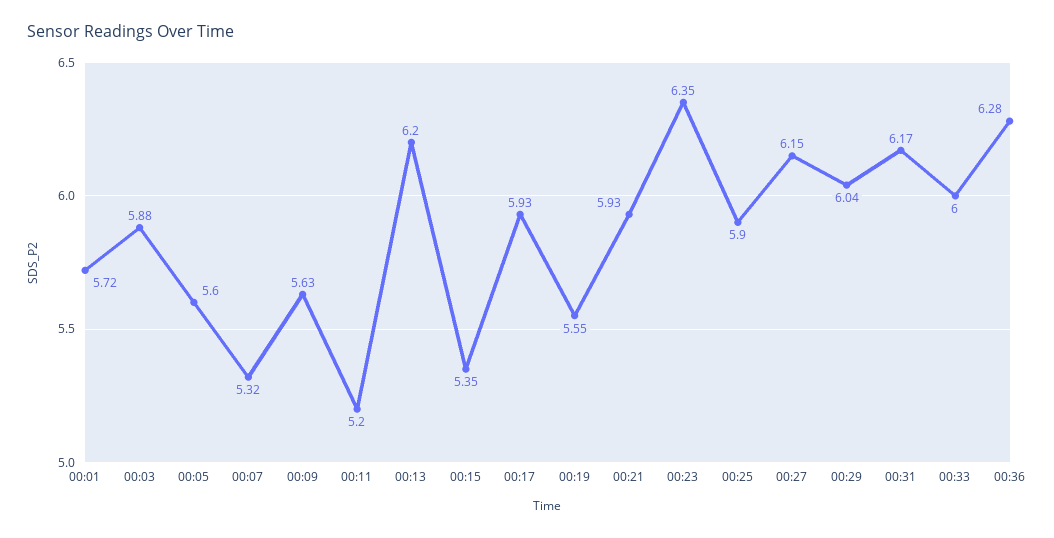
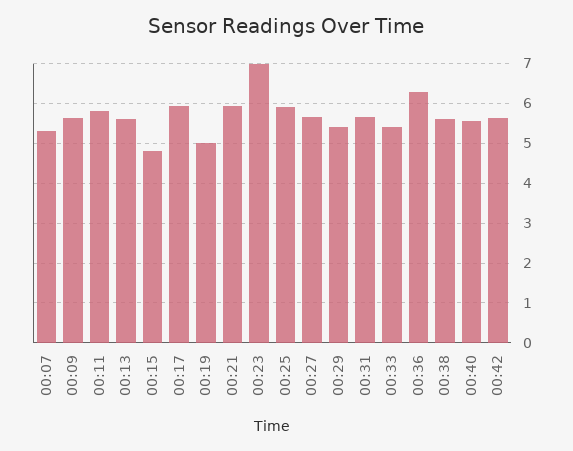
00:01: 5.72 -> none
00:03: 5.88 -> none
00:05: 5.6 -> none
00:11: 5.2 -> 5.8
00:13: 6.2 -> 5.6
00:15: 5.35 -> 4.8
00:19: 5.55 -> 5
00:23: 6.35 -> 7
00:27: 6.15 -> 5.6
00:29: 6.04 -> 5.4
00:31: 6.17 -> 5.6
00:33: 6 -> 5.4
00:38: none -> 5.6
00:40: none -> 5.6
00:42: none -> 5.6

